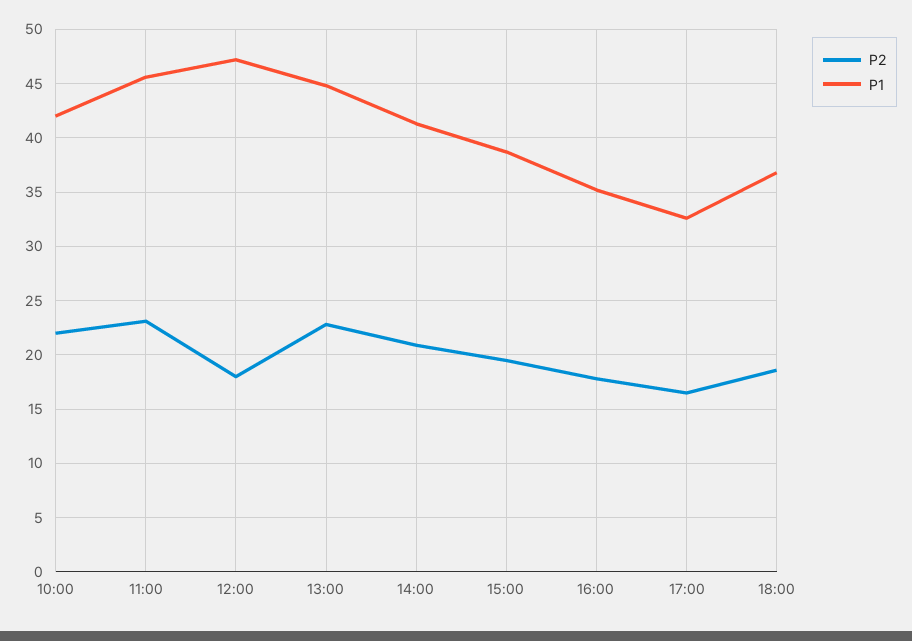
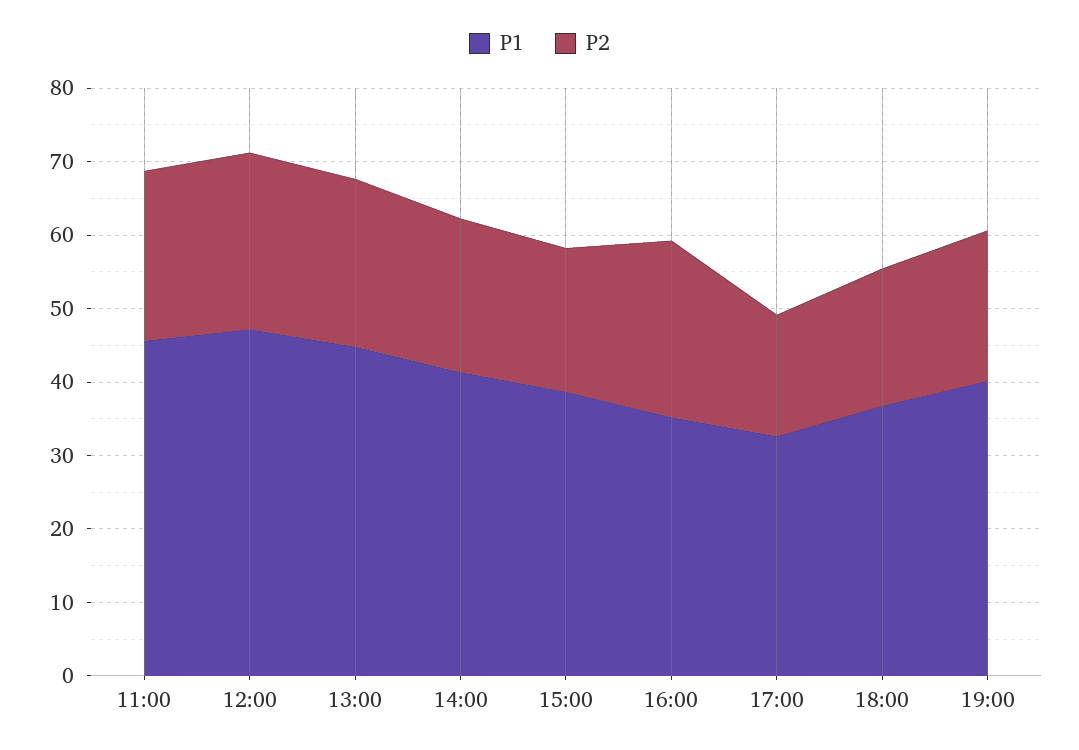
P2, 10:00: 22 -> none
P1, 10:00: 42 -> none
P2, 12:00: 18 -> 24
P2, 16:00: 18 -> 24
P1, 19:00: none -> 40
P2, 19:00: none -> 20

